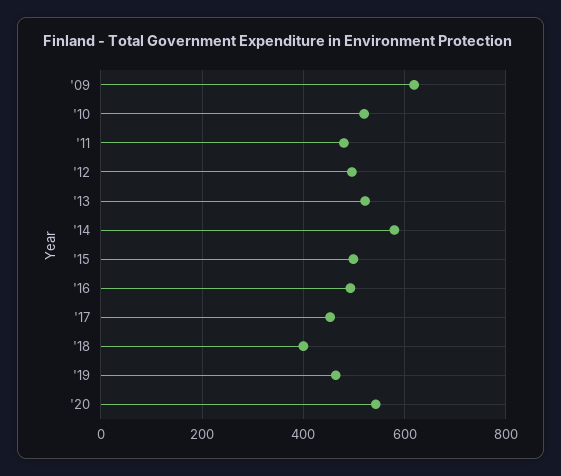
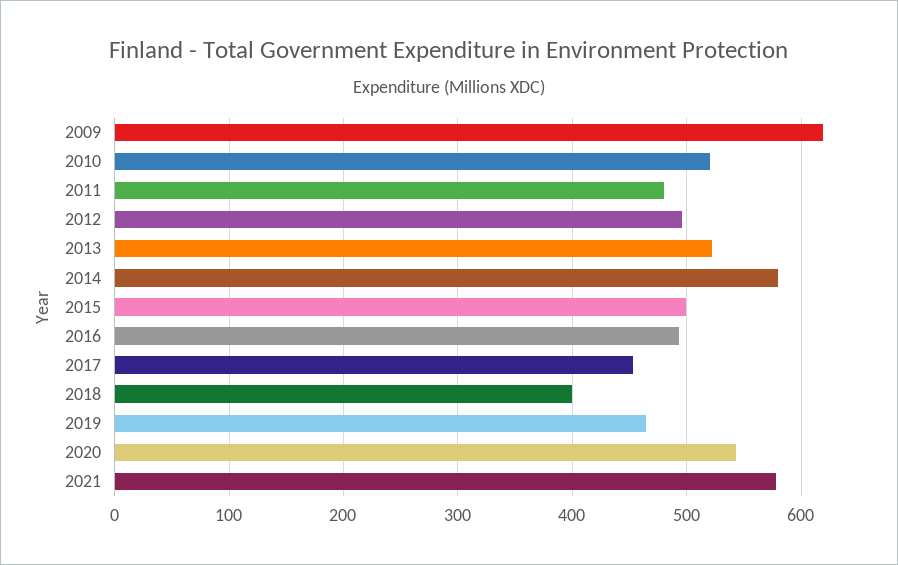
2021: none -> 580

